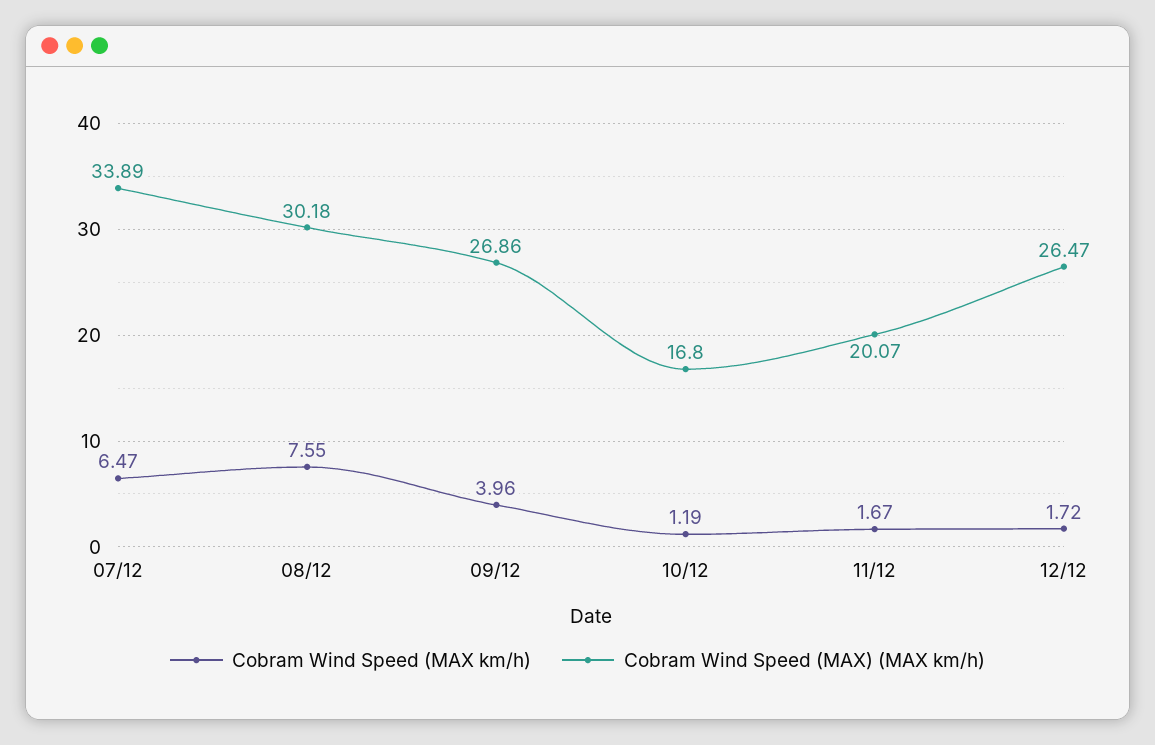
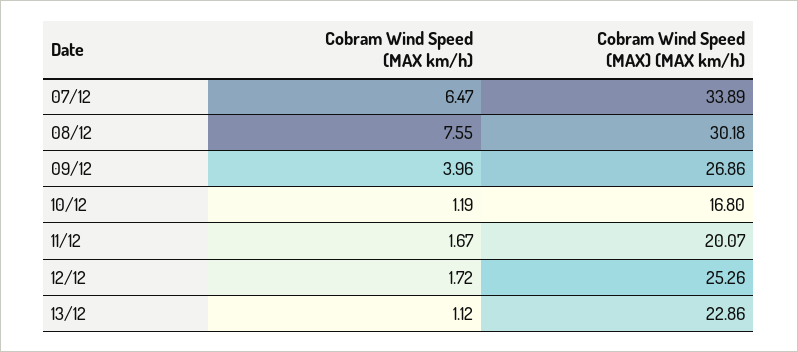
Cobram Wind Speed (MAX) (MAX km/h), 12/12: 26.47 -> 25.26
Cobram Wind Speed (MAX km/h), 13/12: none -> 1.12
Cobram Wind Speed (MAX) (MAX km/h), 13/12: none -> 22.86

